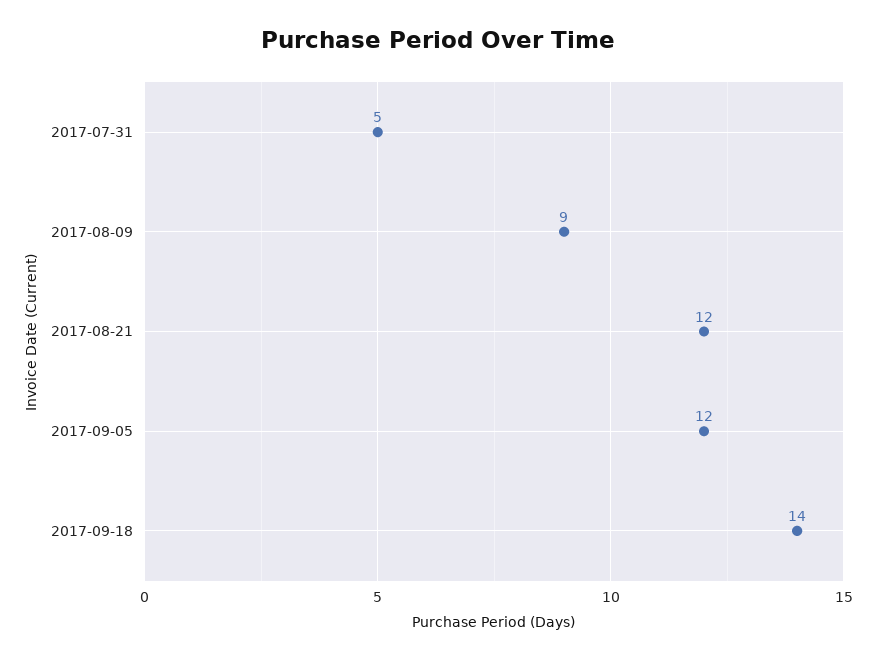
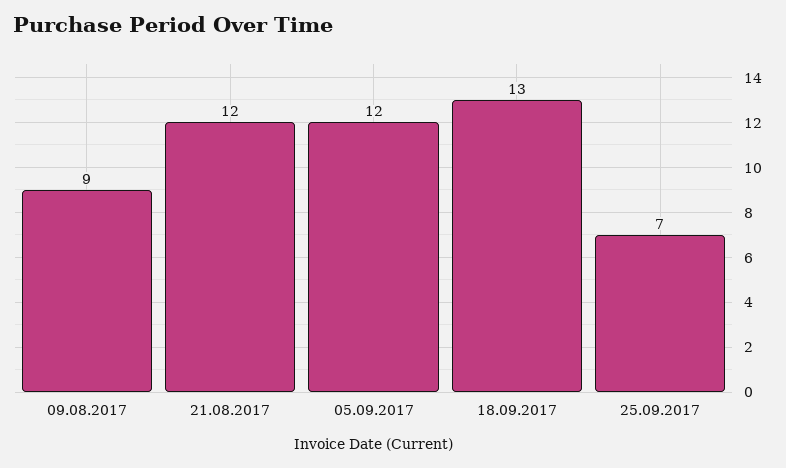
2017-07-31: 5 -> none
2017-09-18: 14 -> 13
25.09.2017: none -> 7

